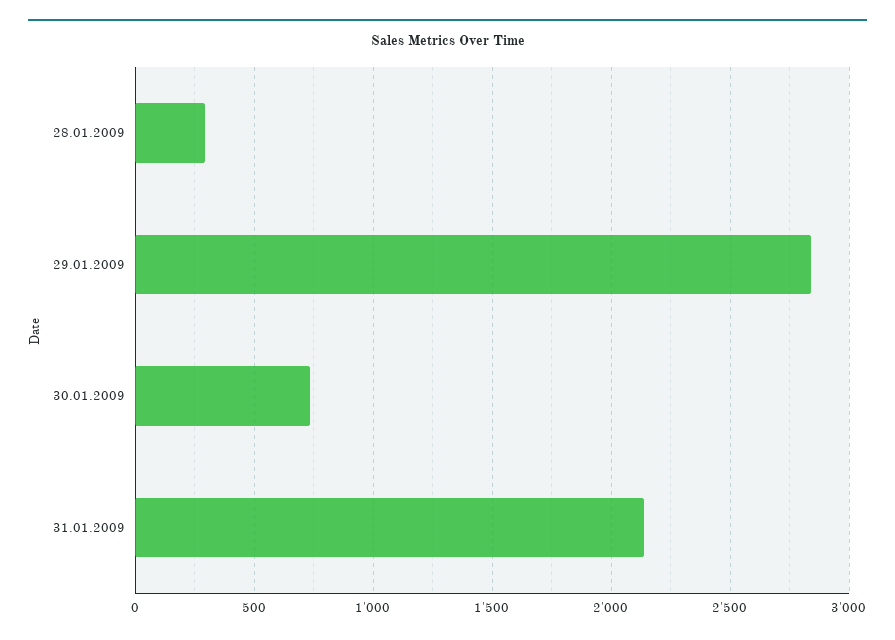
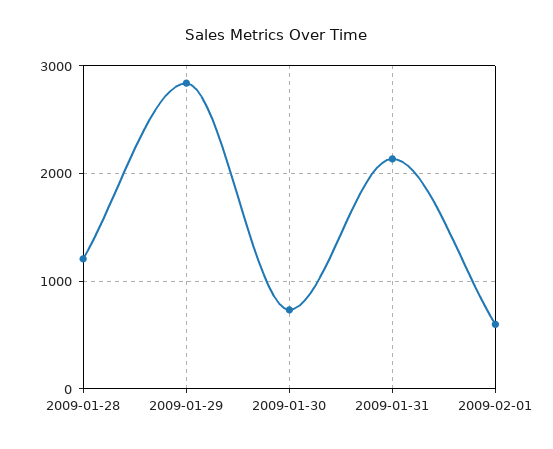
28.01.2009: 300 -> 1200
2009-02-01: none -> 600

